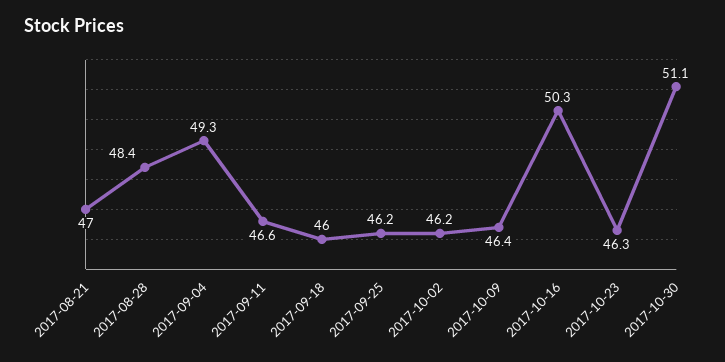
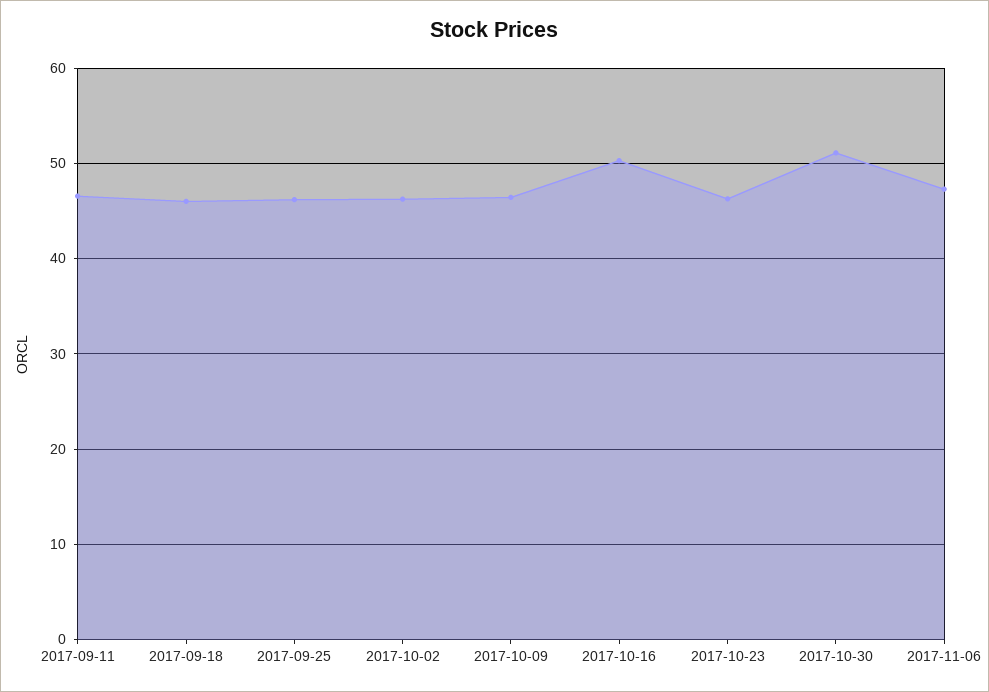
2017-08-21: 47 -> none
2017-08-28: 48.4 -> none
2017-09-04: 49.3 -> none
2017-11-06: none -> 47

